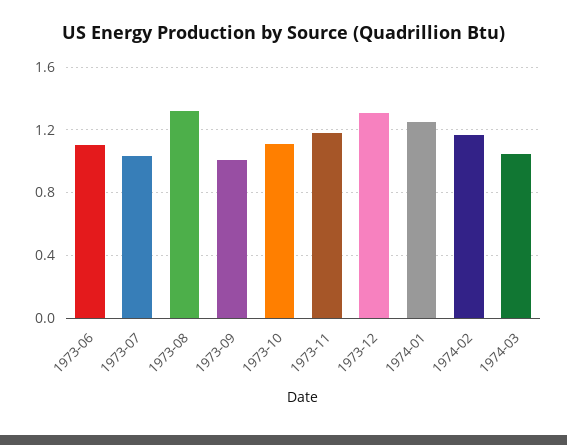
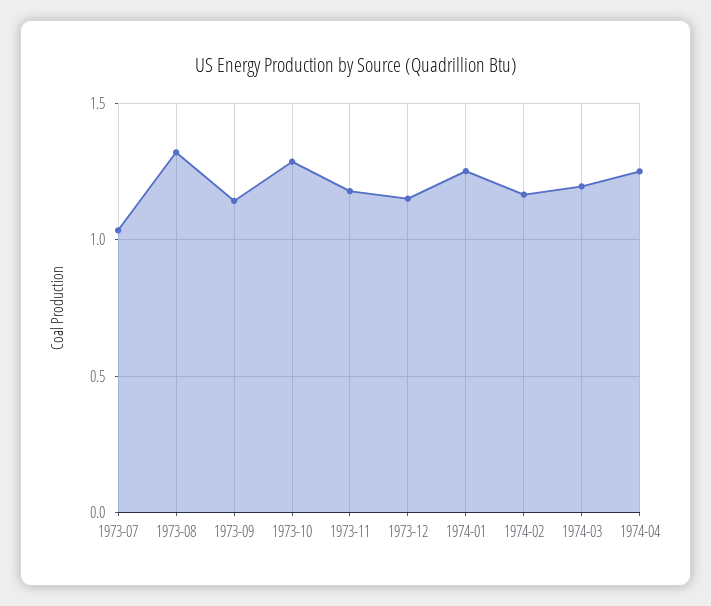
1973-06: 1.1 -> none
1973-09: 1 -> 1.15
1973-10: 1.1 -> 1.3
1973-12: 1.3 -> 1.15
1974-03: 1.05 -> 1.2
1974-04: none -> 1.25

